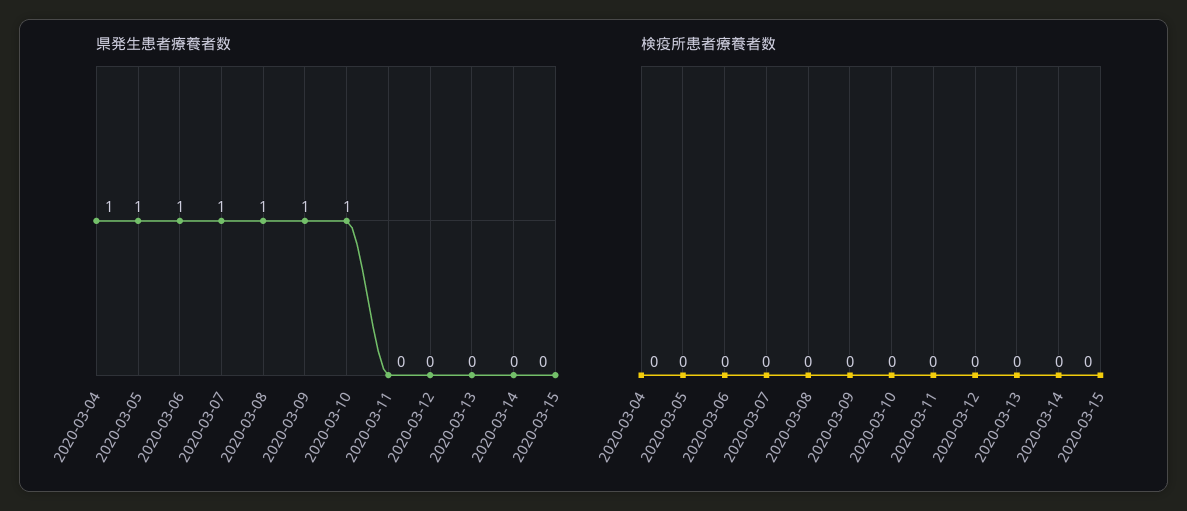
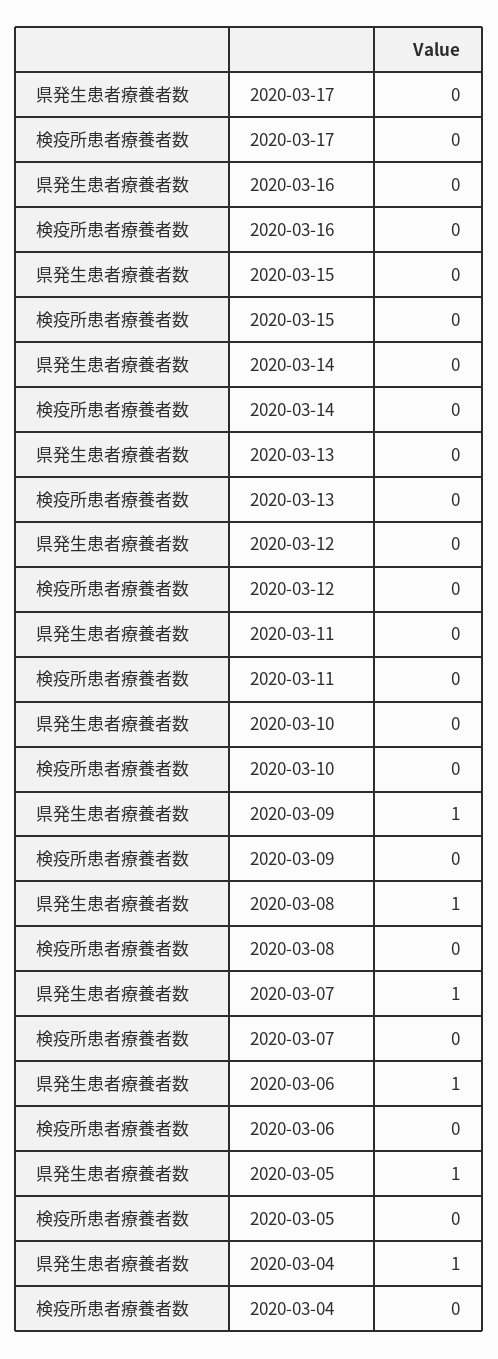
県発生患者療養者数, 2020-03-10: 1 -> 0
県発生患者療養者数, 2020-03-17: none -> 0
検疫所患者療養者数, 2020-03-17: none -> 0
県発生患者療養者数, 2020-03-16: none -> 0
検疫所患者療養者数, 2020-03-16: none -> 0

